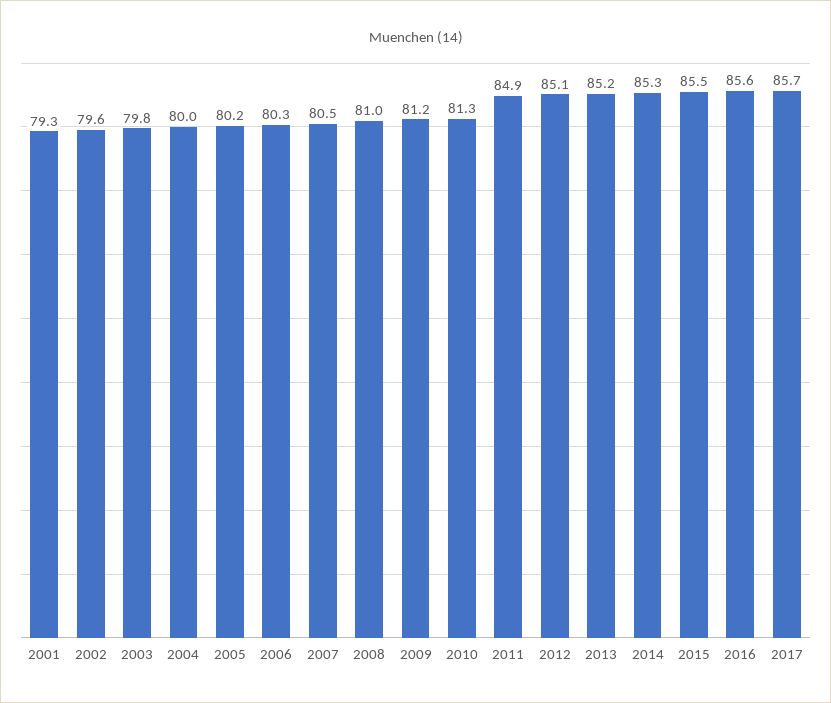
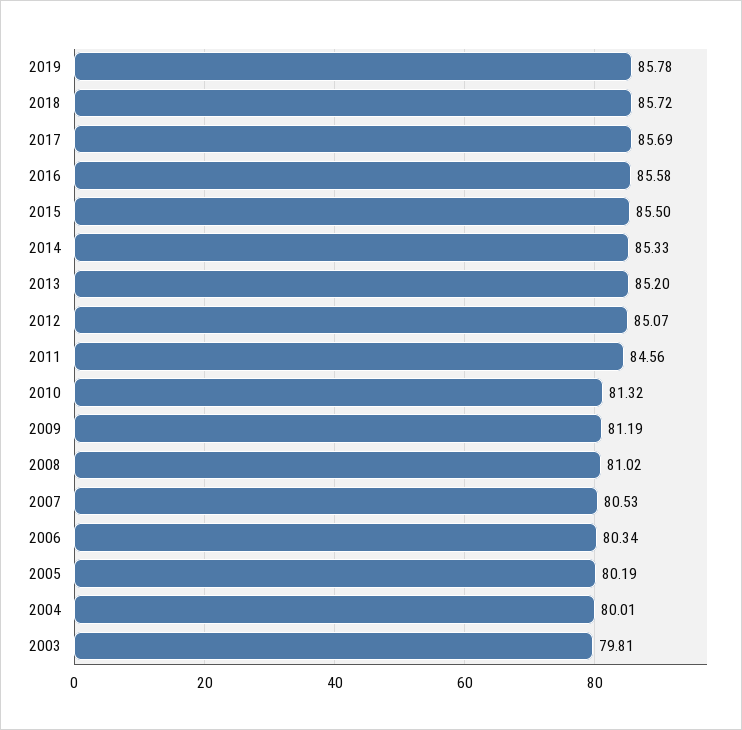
2001: 79.3 -> none
2002: 79.6 -> none
2011: 84.9 -> 84.56
2019: none -> 85.78
2018: none -> 85.72

